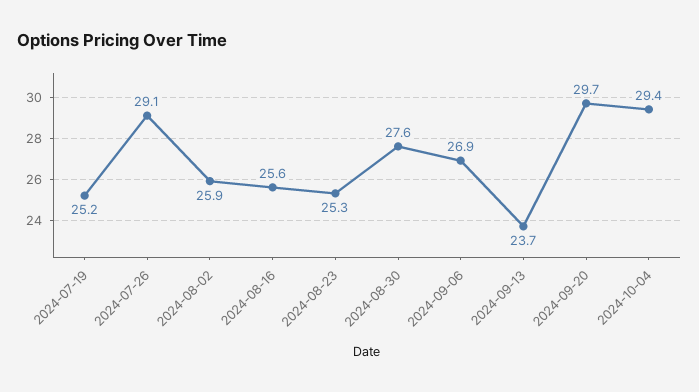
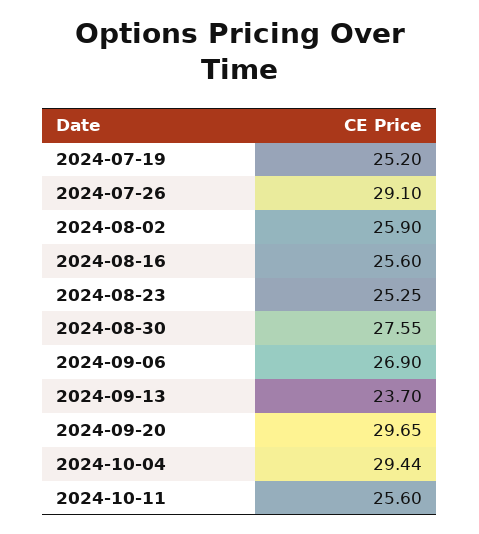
2024-10-11: none -> 25.6

